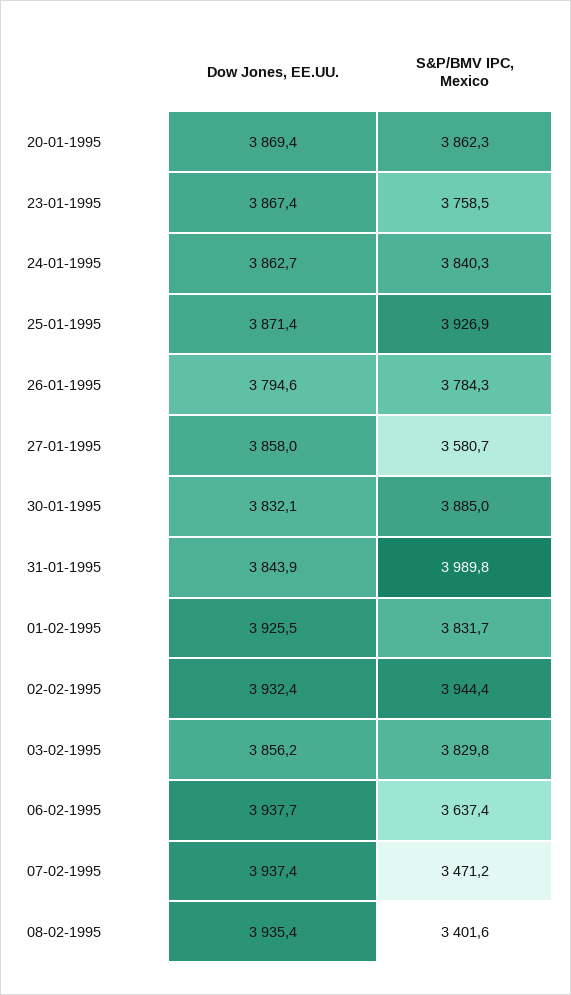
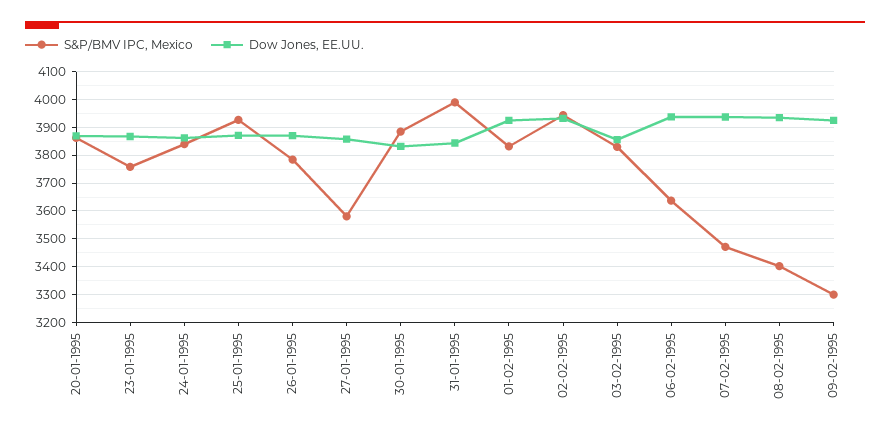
Dow Jones, EE.UU., 26-01-1995: 3794.6 -> 3875
S&P/BMV IPC, Mexico, 09-02-1995: none -> 3300
Dow Jones, EE.UU., 09-02-1995: none -> 3925

